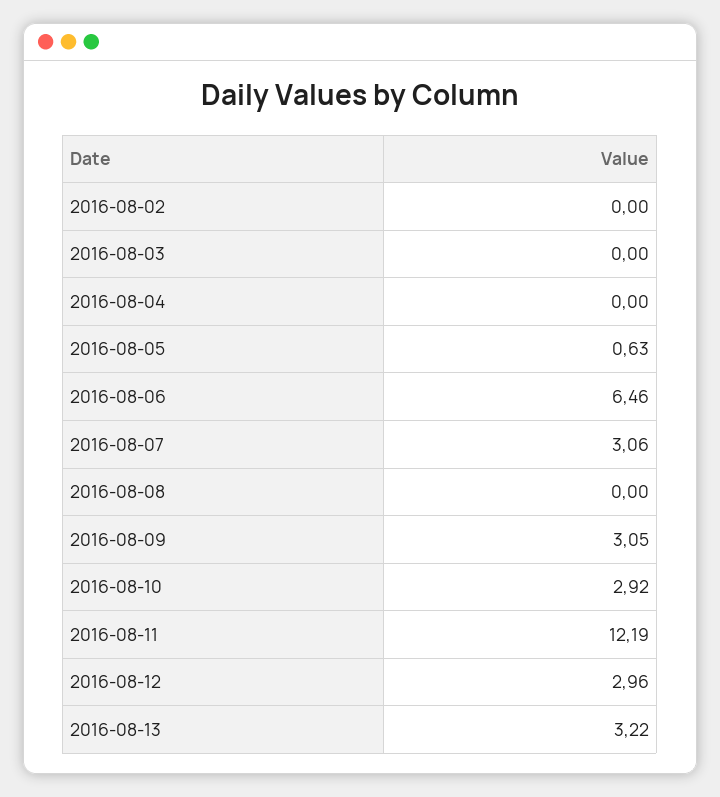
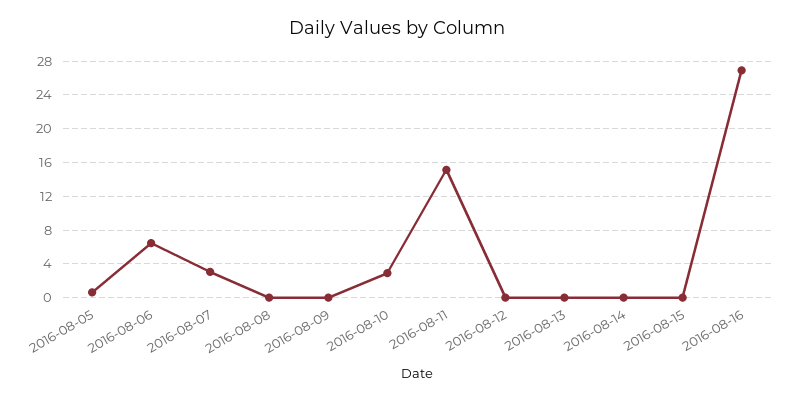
2016-08-02: 0 -> none
2016-08-03: 0 -> none
2016-08-04: 0 -> none
2016-08-09: 3.05 -> 0
2016-08-11: 12.19 -> 15
2016-08-12: 2.96 -> 0
2016-08-13: 3.22 -> 0
2016-08-14: none -> 0
2016-08-15: none -> 0
2016-08-16: none -> 27

